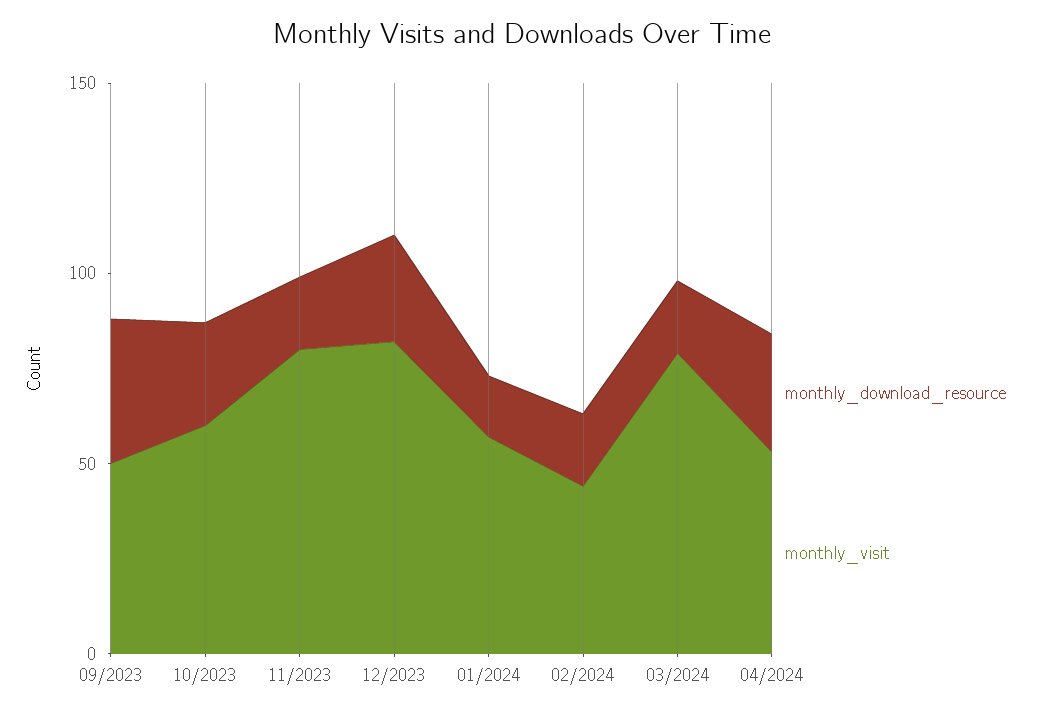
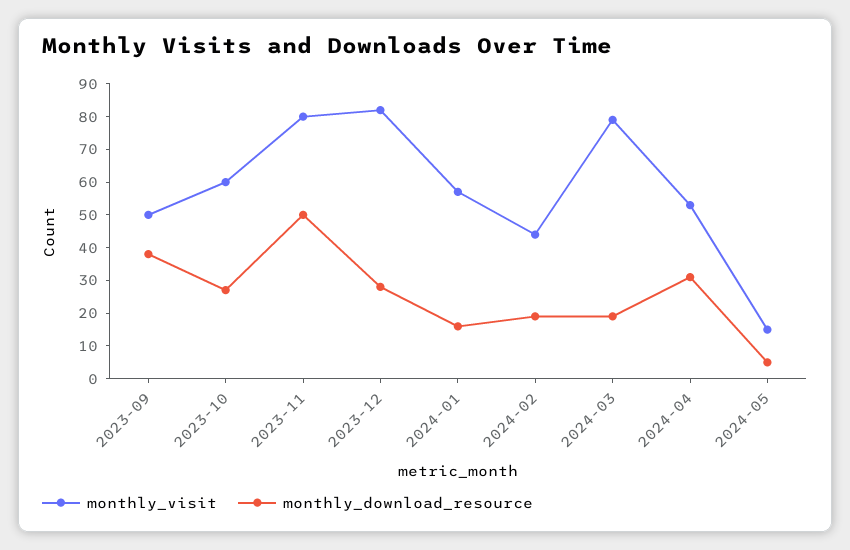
monthly_download_resource, 11/2023: 20 -> 50
monthly_visit, 2024-05: none -> 15
monthly_download_resource, 2024-05: none -> 5

